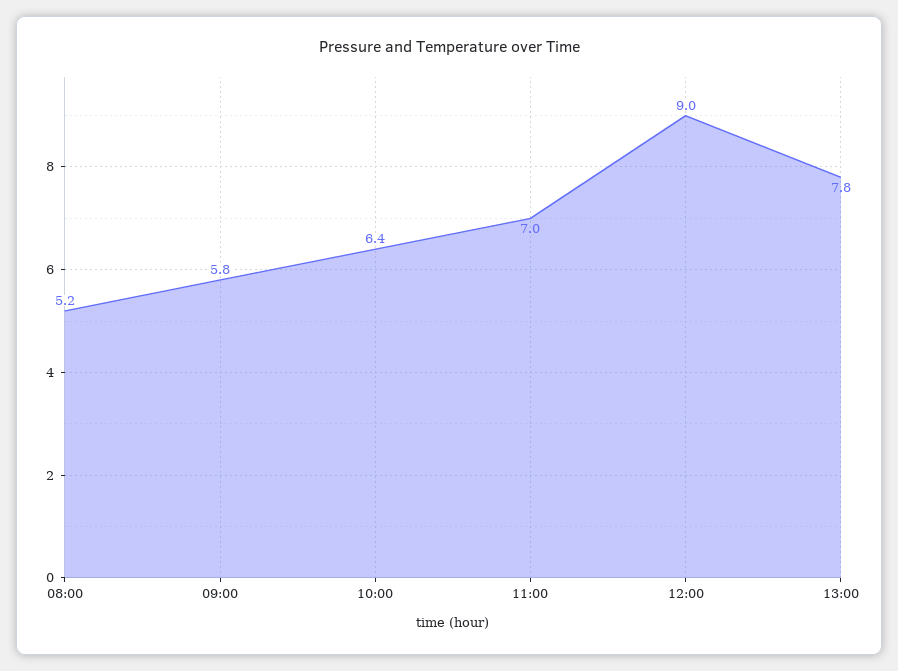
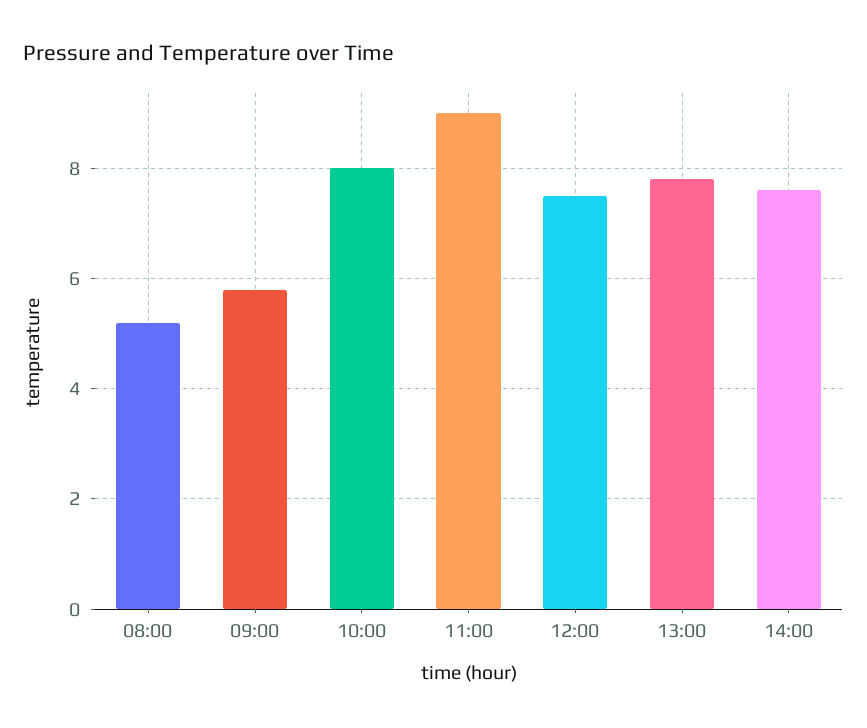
10:00: 6.4 -> 8
11:00: 7 -> 9
12:00: 9 -> 7.5
14:00: none -> 7.5

